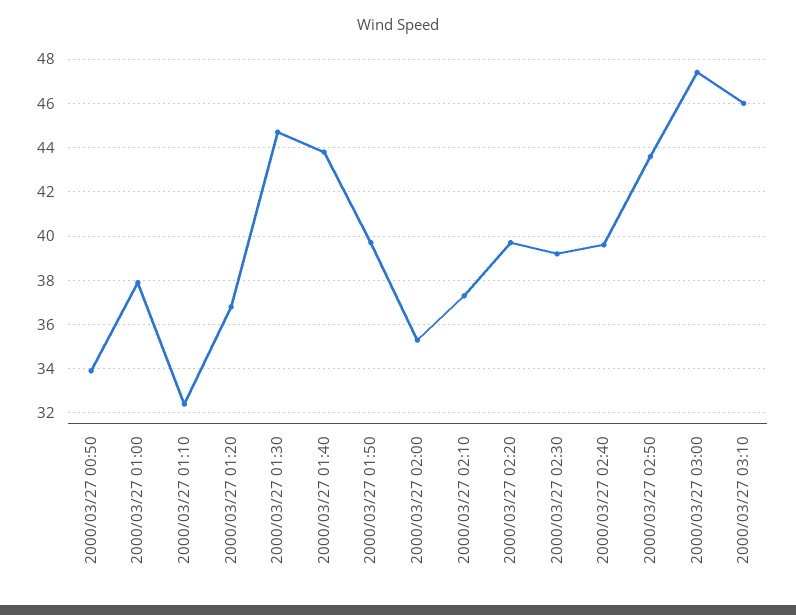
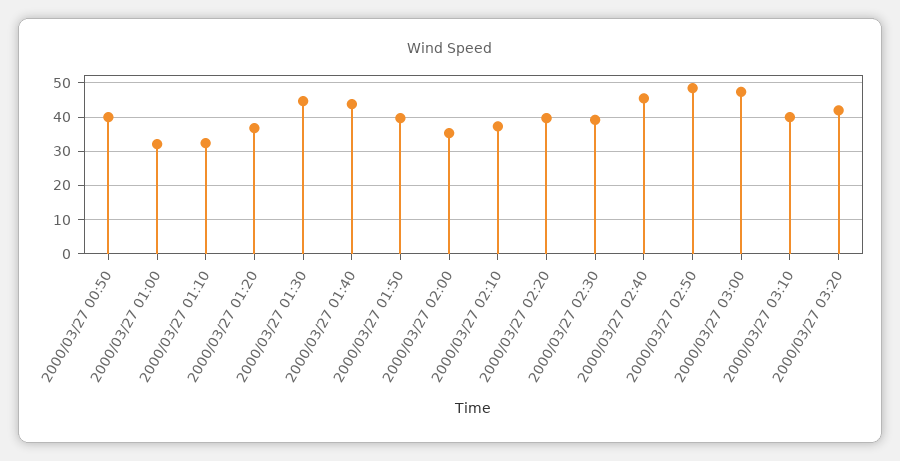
2000/03/27 00:50: 34 -> 40
2000/03/27 01:00: 38 -> 32
2000/03/27 02:40: 39.5 -> 46
2000/03/27 02:50: 43.5 -> 48
2000/03/27 03:10: 46 -> 40
2000/03/27 03:20: none -> 42

